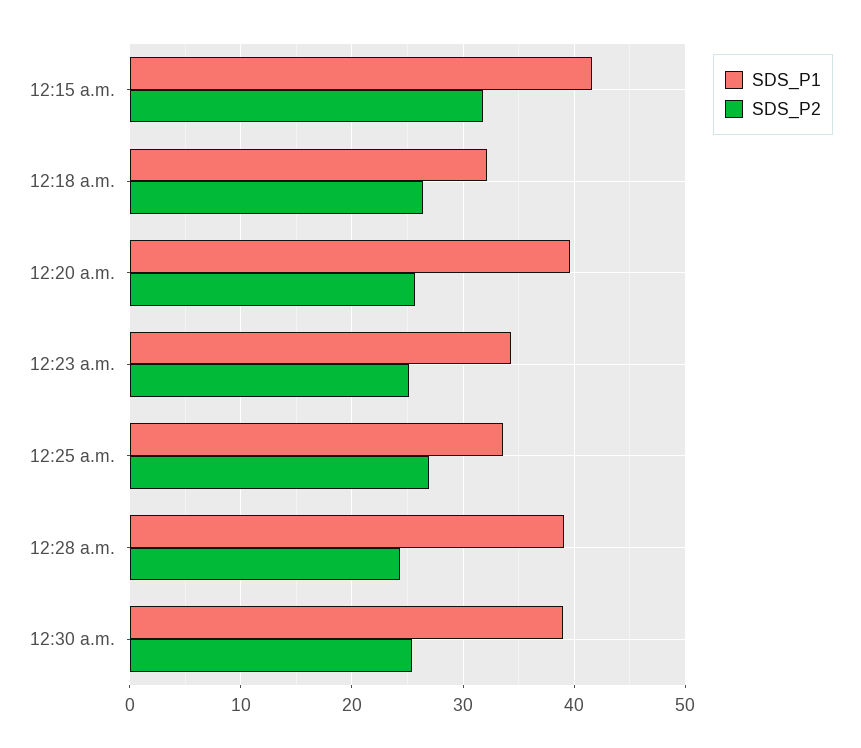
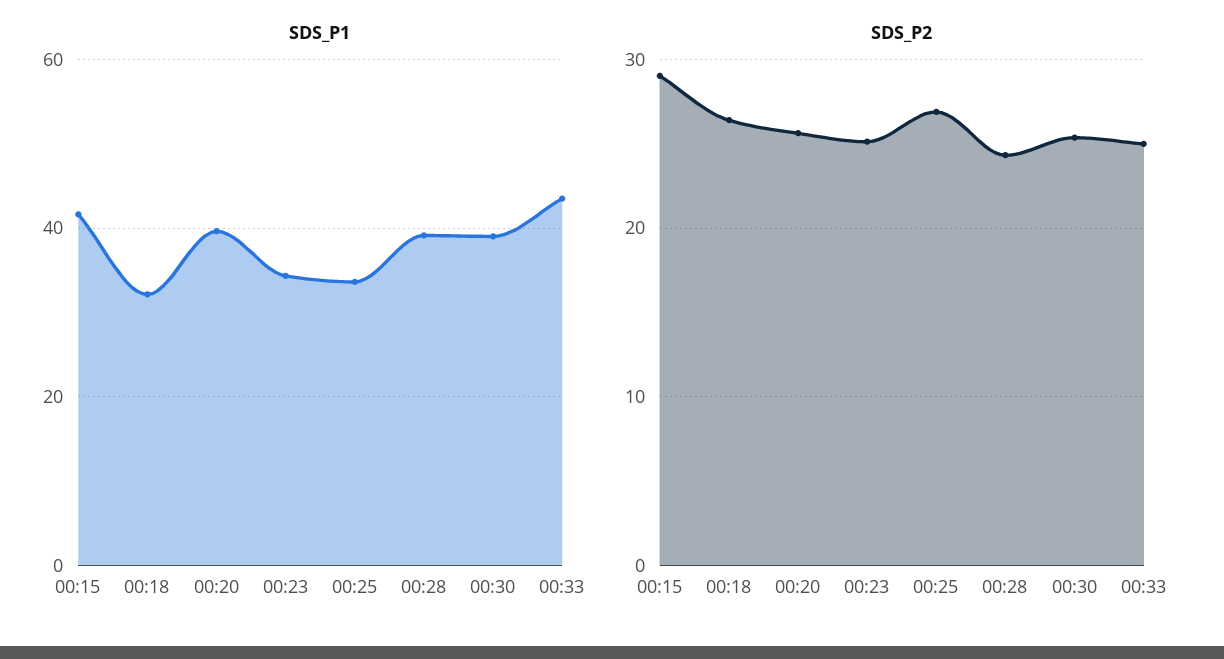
SDS_P2, 12:15 a.m.: 32 -> 29
SDS_P1, 00:33: none -> 44
SDS_P2, 00:33: none -> 25

